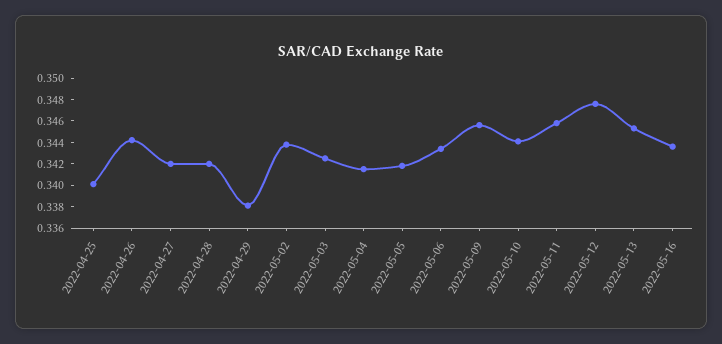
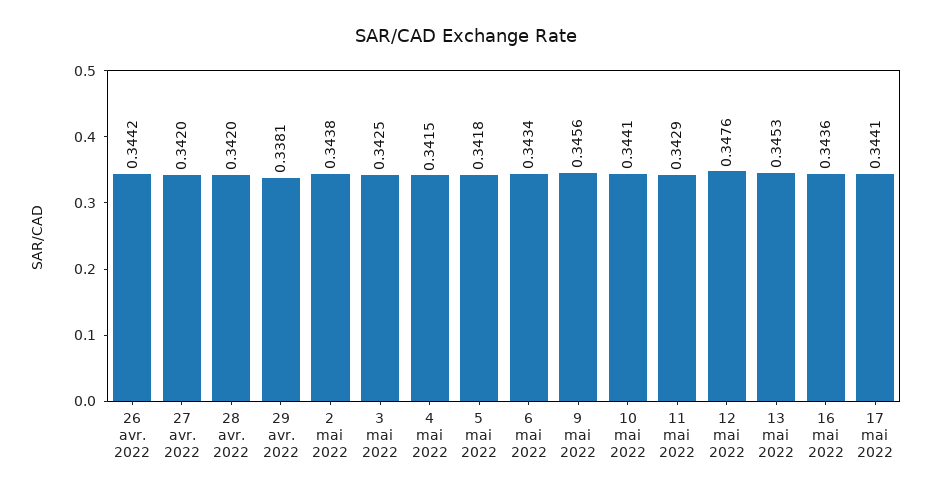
2022-04-25: 0.34 -> none
2022-05-11: 0.346 -> 0.3429
17 mai 2022: none -> 0.3441

